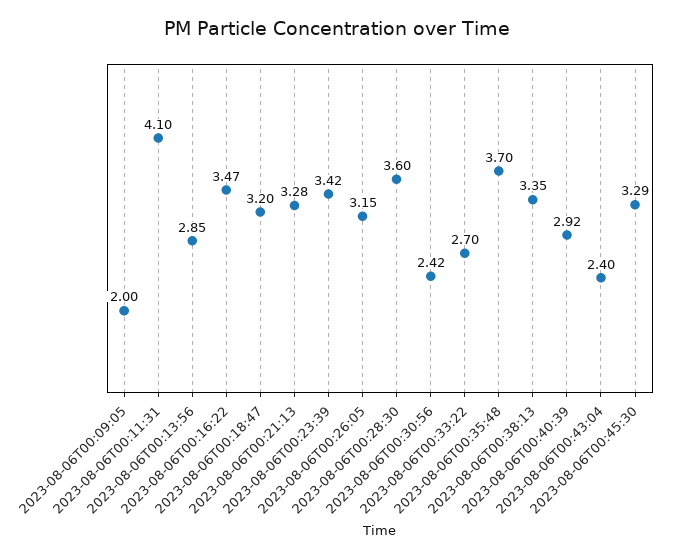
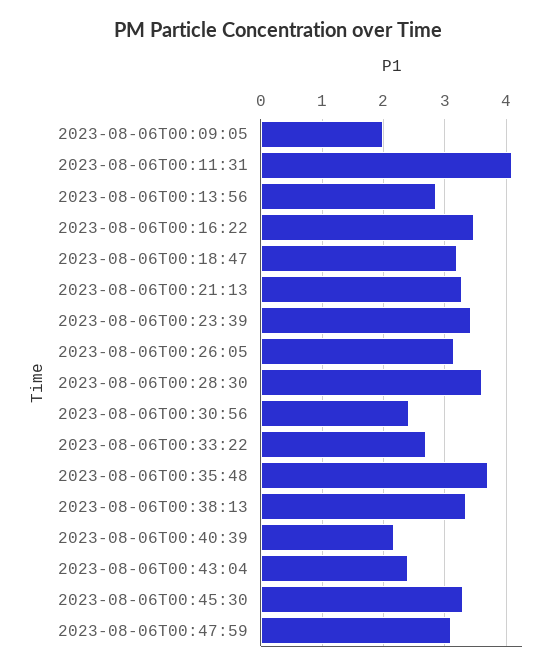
2023-08-06T00:40:39: 2.92 -> 2.2
2023-08-06T00:47:59: none -> 3.1

